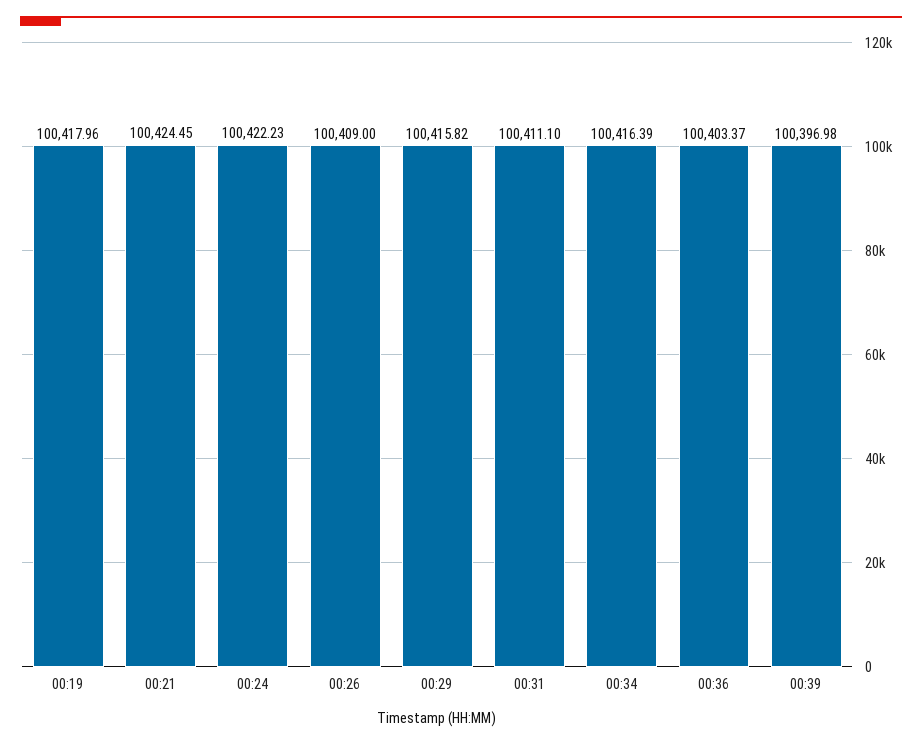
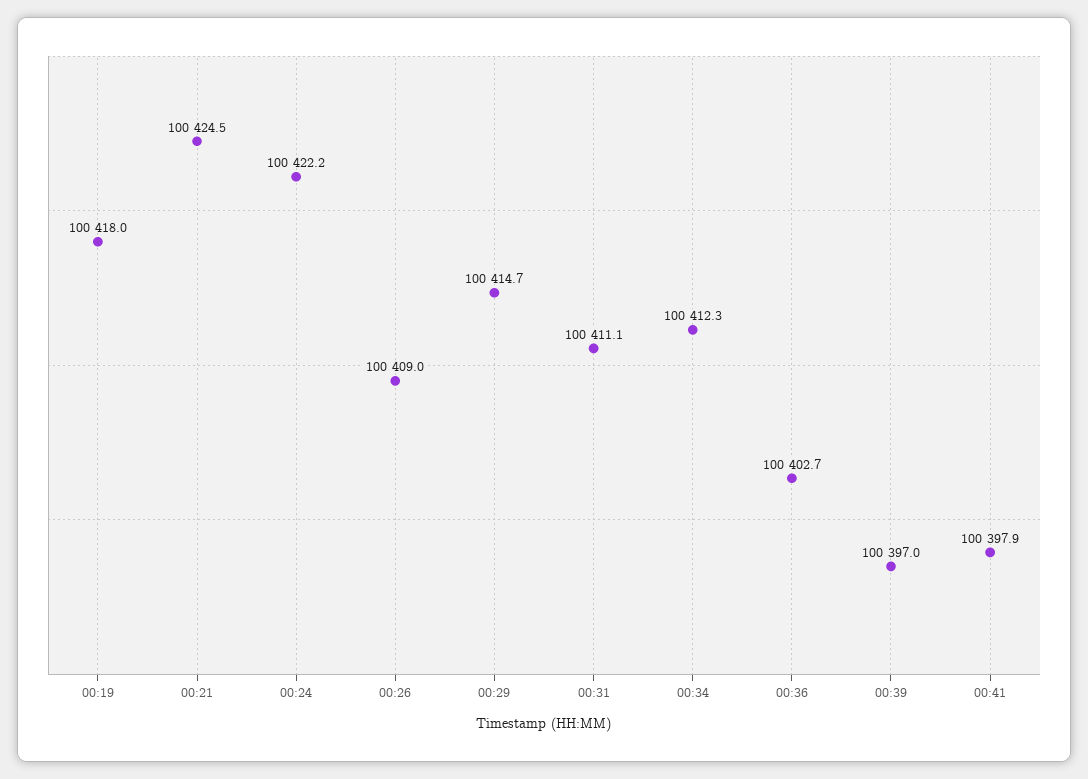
00:29: 100415.82 -> 100414.7
00:34: 100416.39 -> 100412.3
00:36: 100403.37 -> 100402.7
00:41: none -> 100397.9

